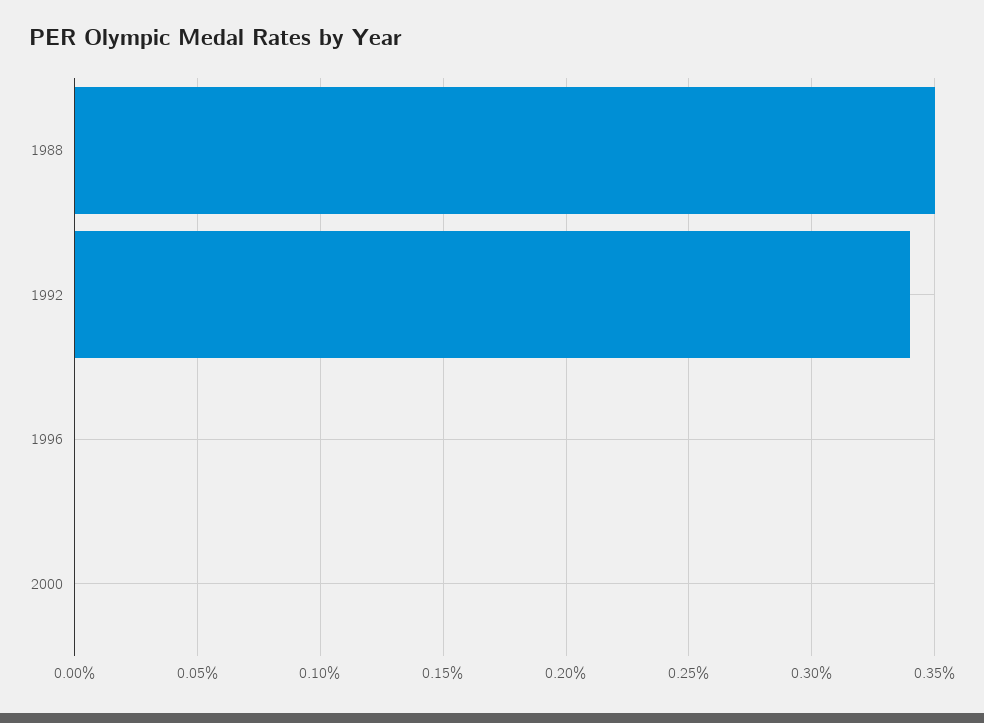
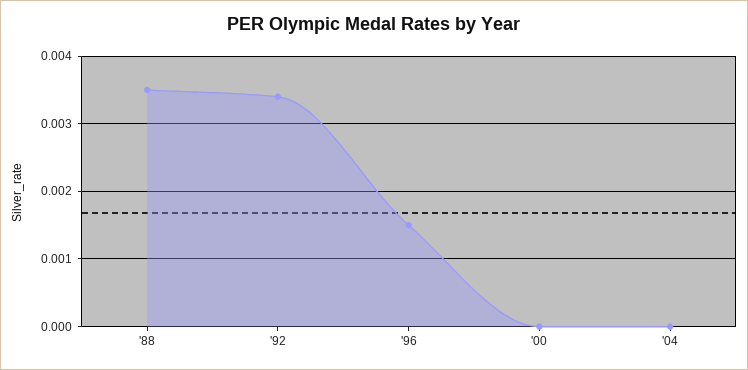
1996: 0 -> 0.0015
'04: none -> 0

